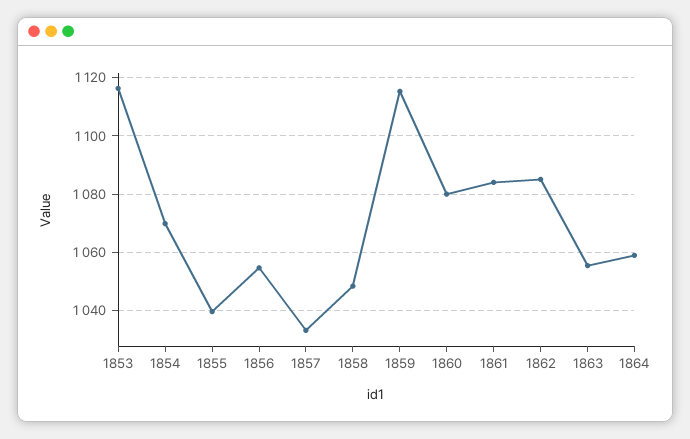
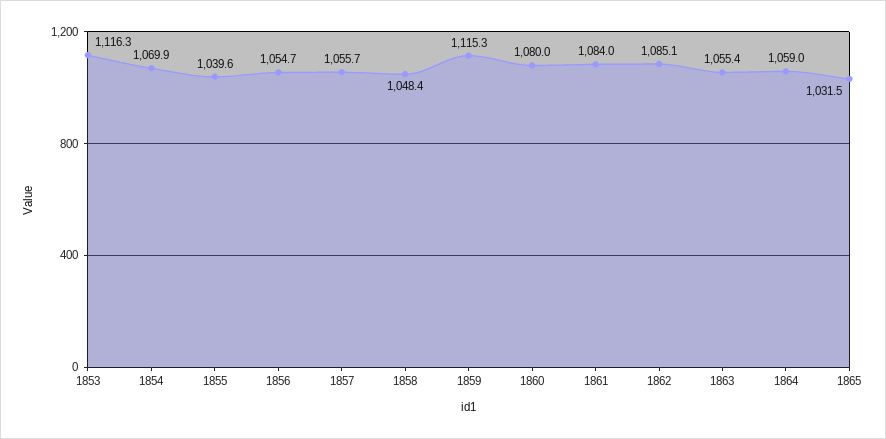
1857: 1032.5 -> 1055.7
1865: none -> 1031.5

